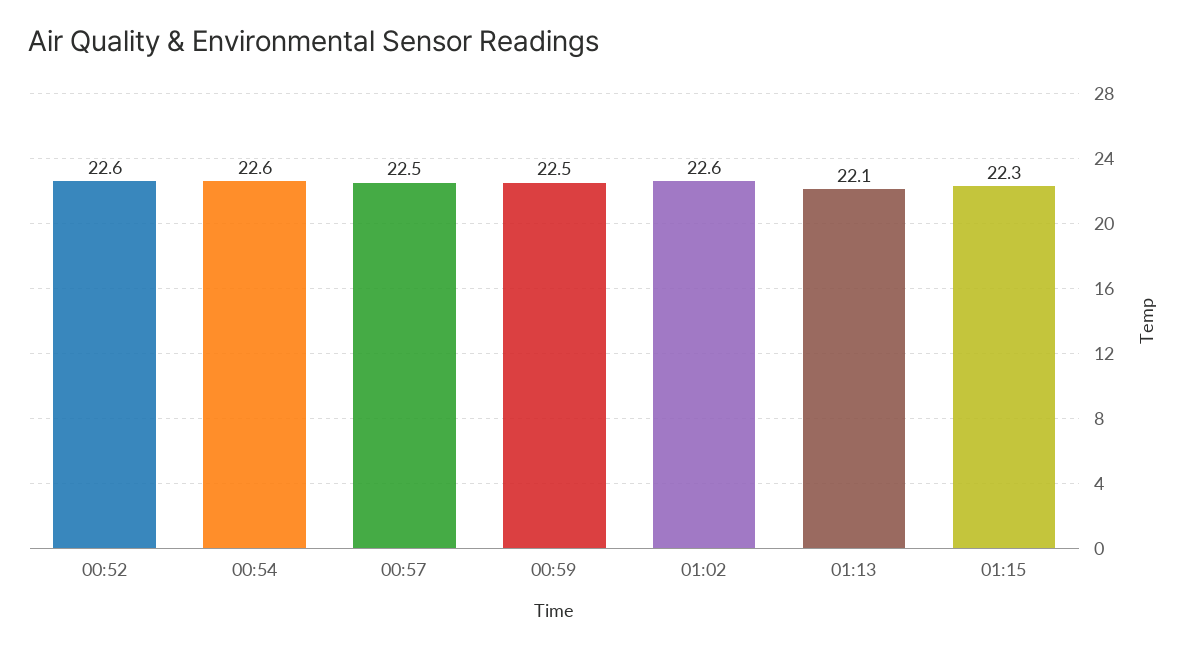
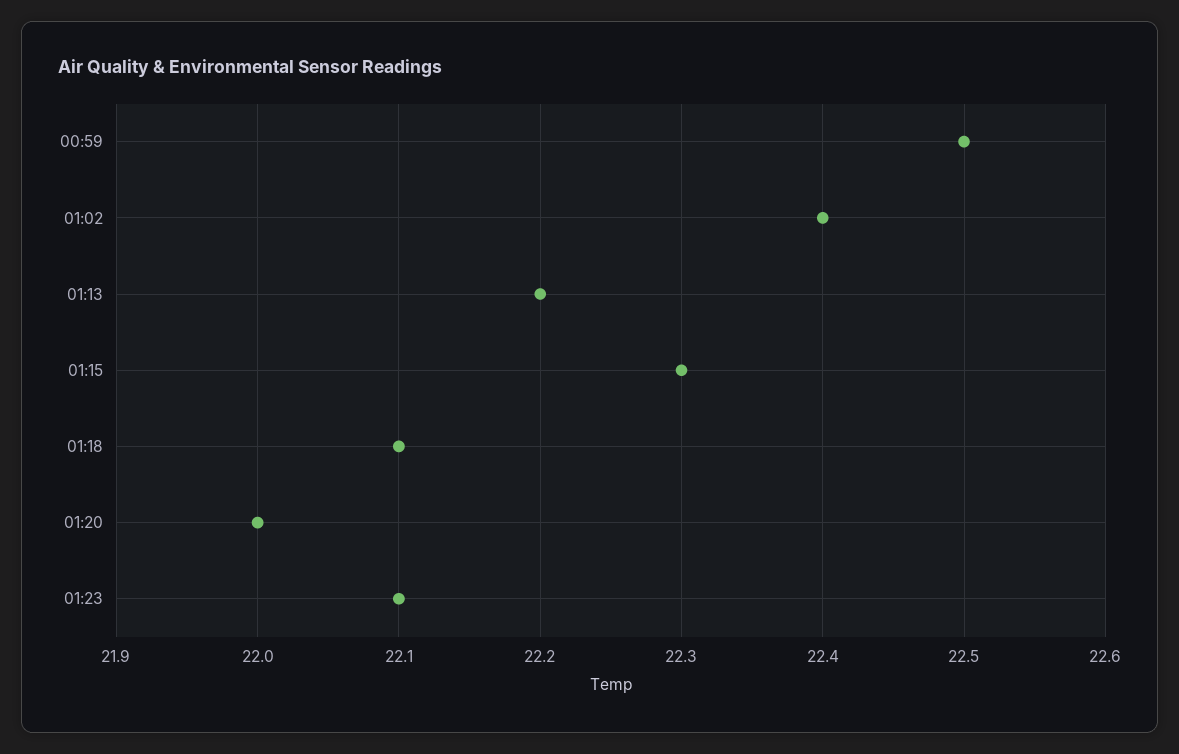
00:52: 22.6 -> none
00:54: 22.6 -> none
00:57: 22.5 -> none
01:02: 22.6 -> 22.4
01:13: 22.1 -> 22.2
01:18: none -> 22.1
01:20: none -> 22
01:23: none -> 22.1

